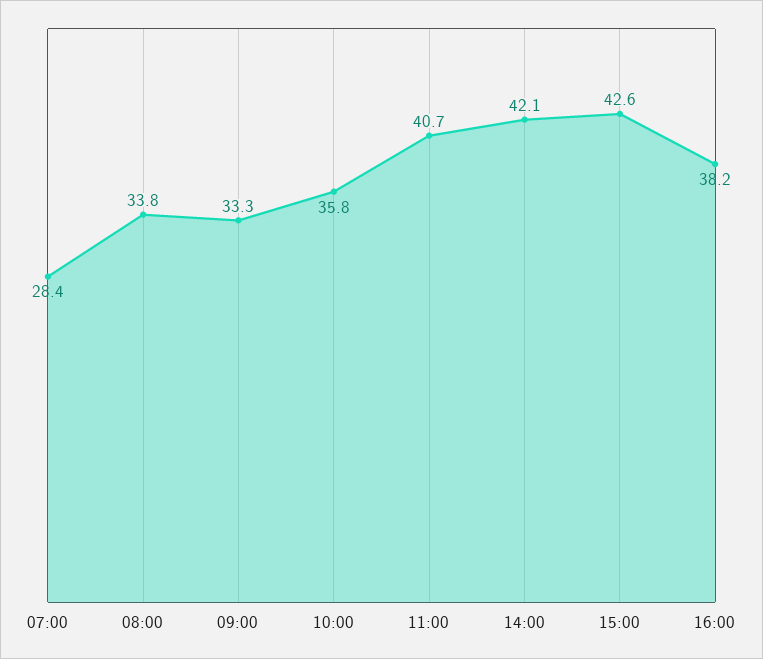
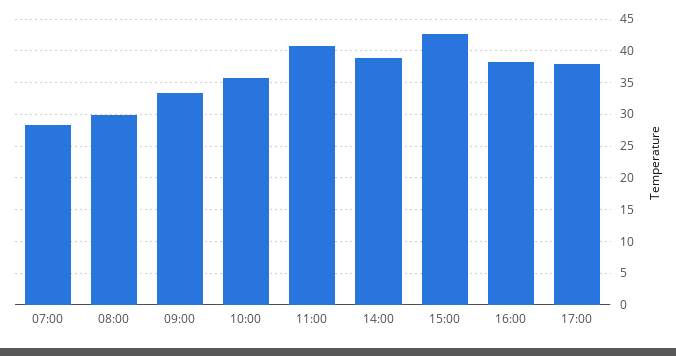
08:00: 33.8 -> 30
14:00: 42.1 -> 39
17:00: none -> 38

